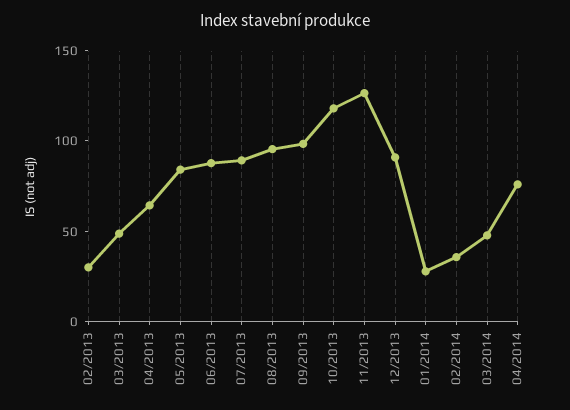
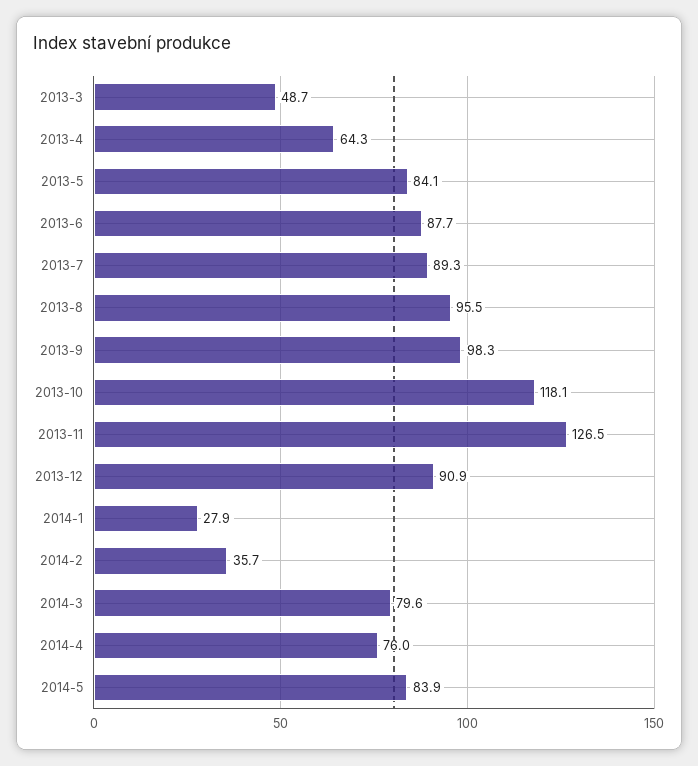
02/2013: 30 -> none
03/2014: 50 -> 79.6
2014-5: none -> 83.9

